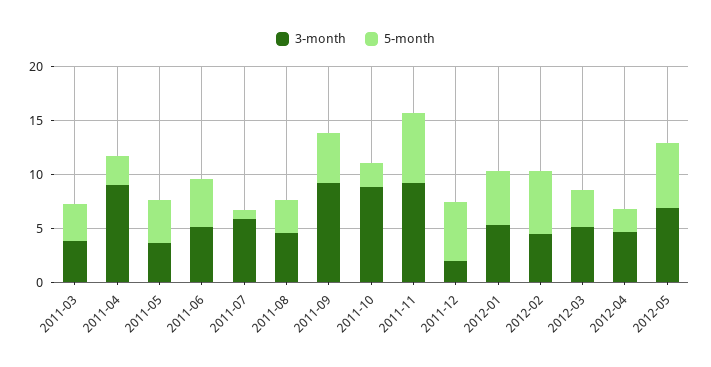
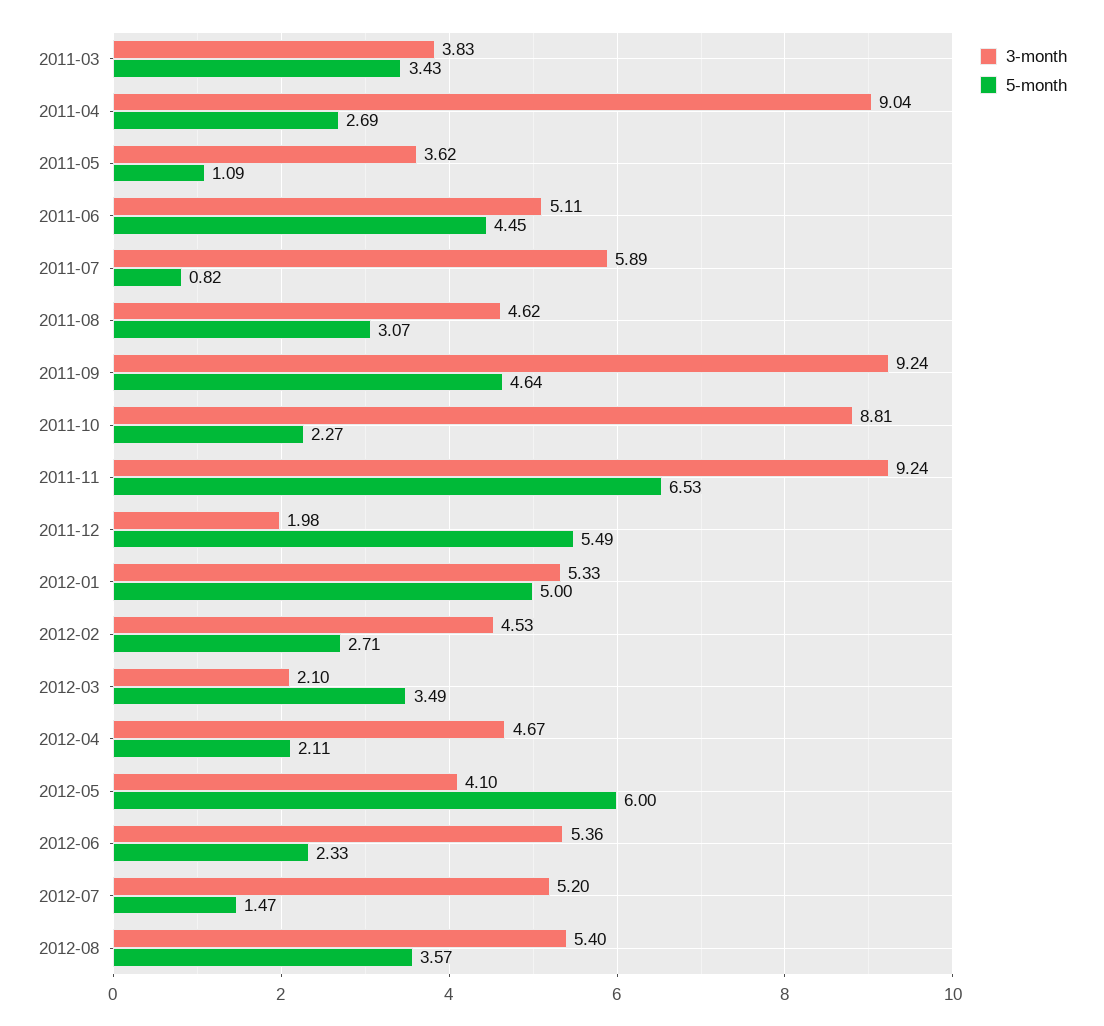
5-month, 2011-05: 4 -> 1.09
5-month, 2012-02: 6 -> 2.71
3-month, 2012-03: 5 -> 2.1
3-month, 2012-05: 7 -> 4.1
3-month, 2012-06: none -> 5.36
5-month, 2012-06: none -> 2.33
3-month, 2012-07: none -> 5.2
5-month, 2012-07: none -> 1.47
3-month, 2012-08: none -> 5.4
5-month, 2012-08: none -> 3.57

